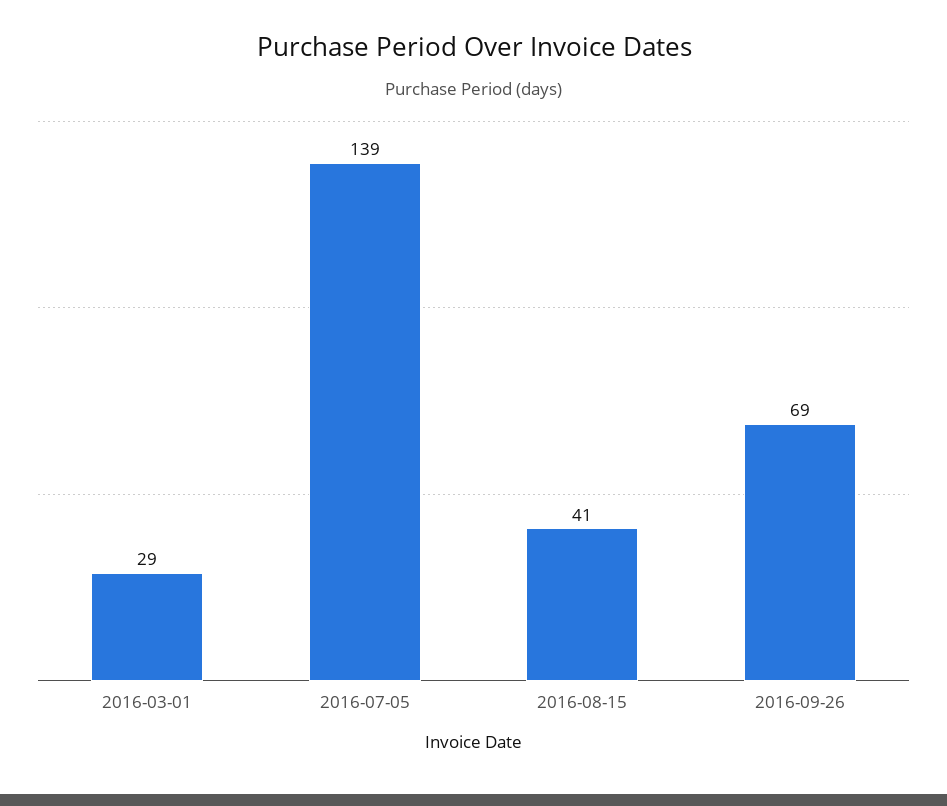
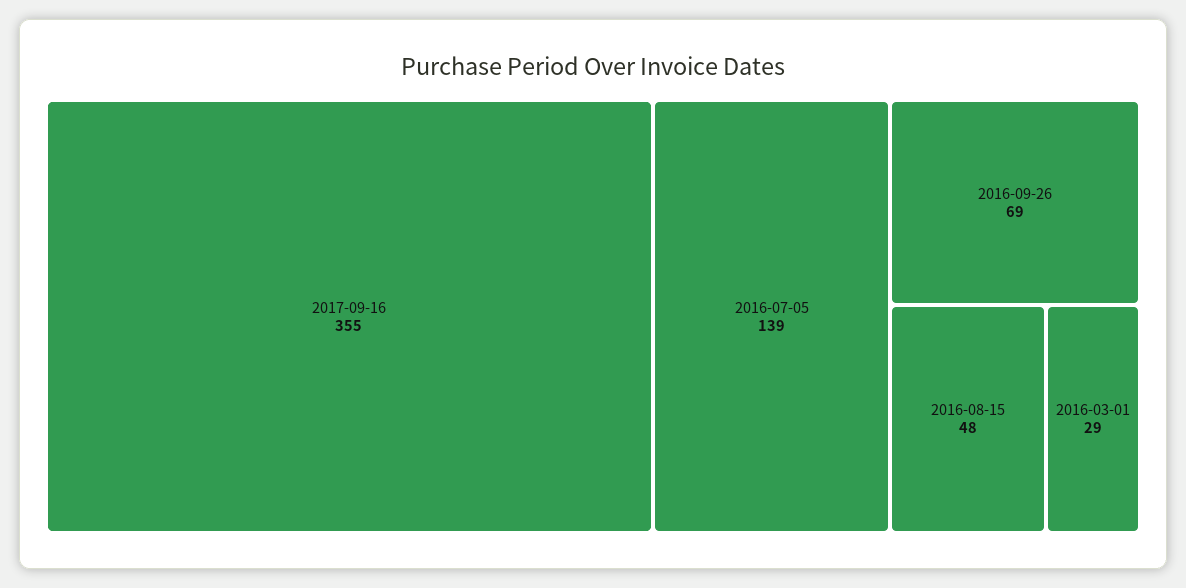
2016-08-15: 41 -> 48
2017-09-16: none -> 355

